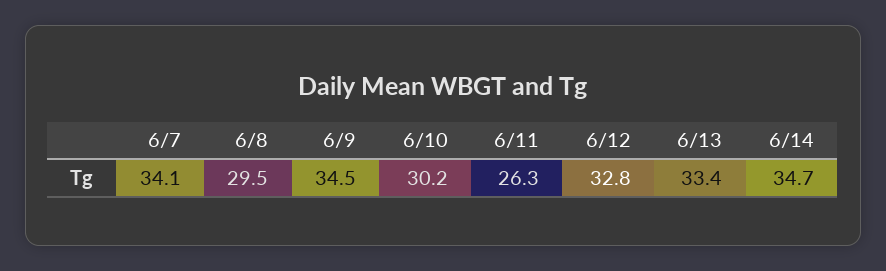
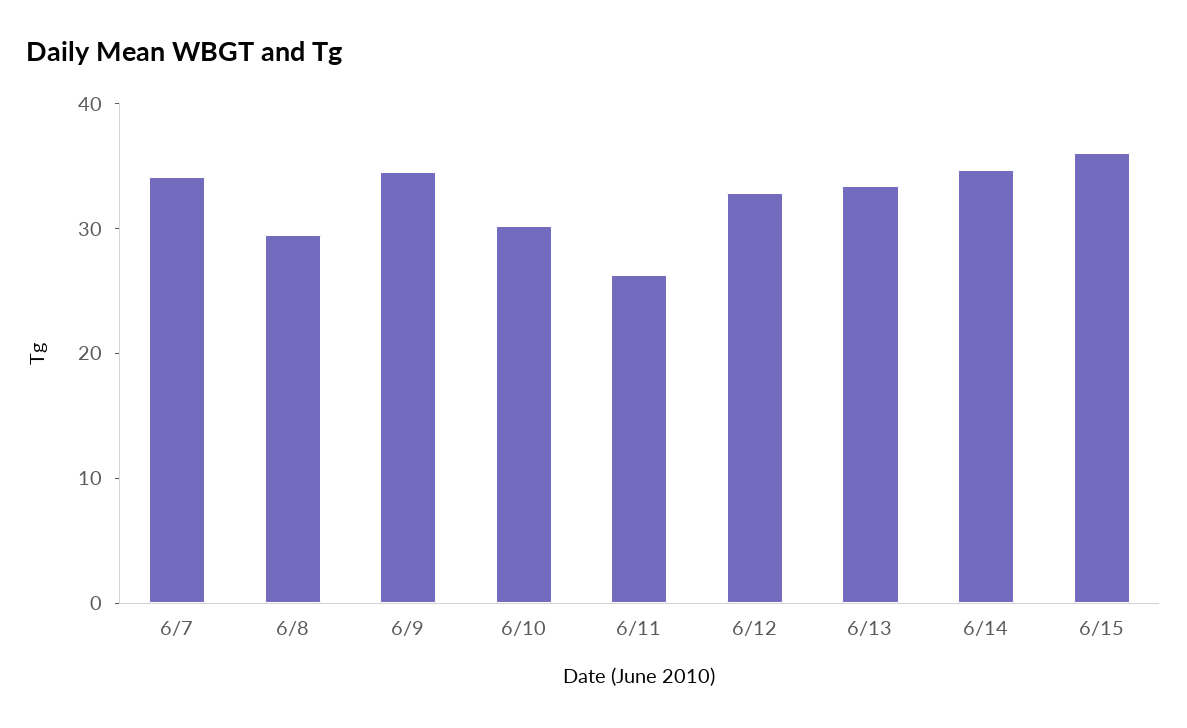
6/15: none -> 36

